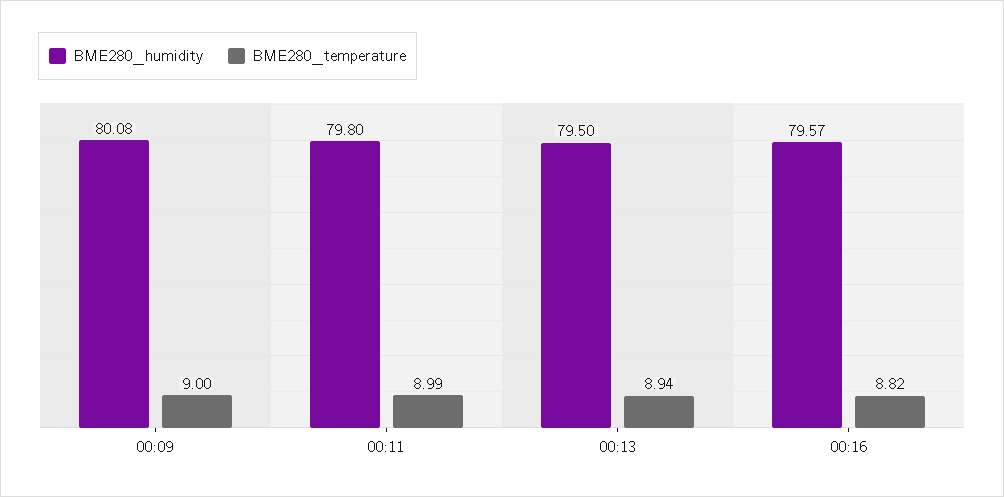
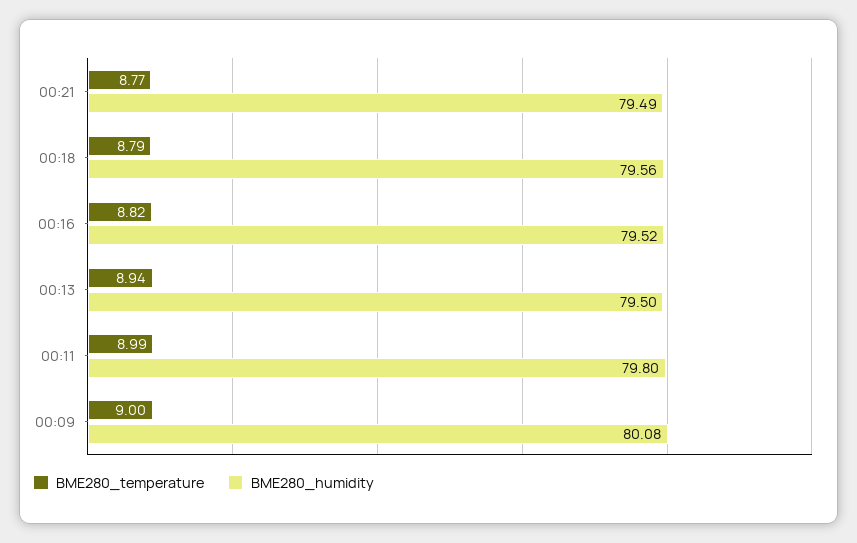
BME280_humidity, 00:16: 79.57 -> 79.52
BME280_temperature, 00:21: none -> 8.77
BME280_humidity, 00:21: none -> 79.49
BME280_temperature, 00:18: none -> 8.79
BME280_humidity, 00:18: none -> 79.56

